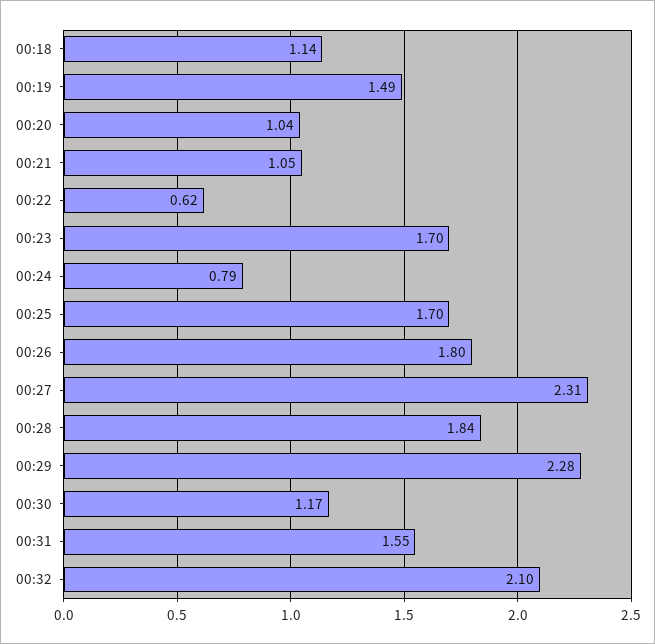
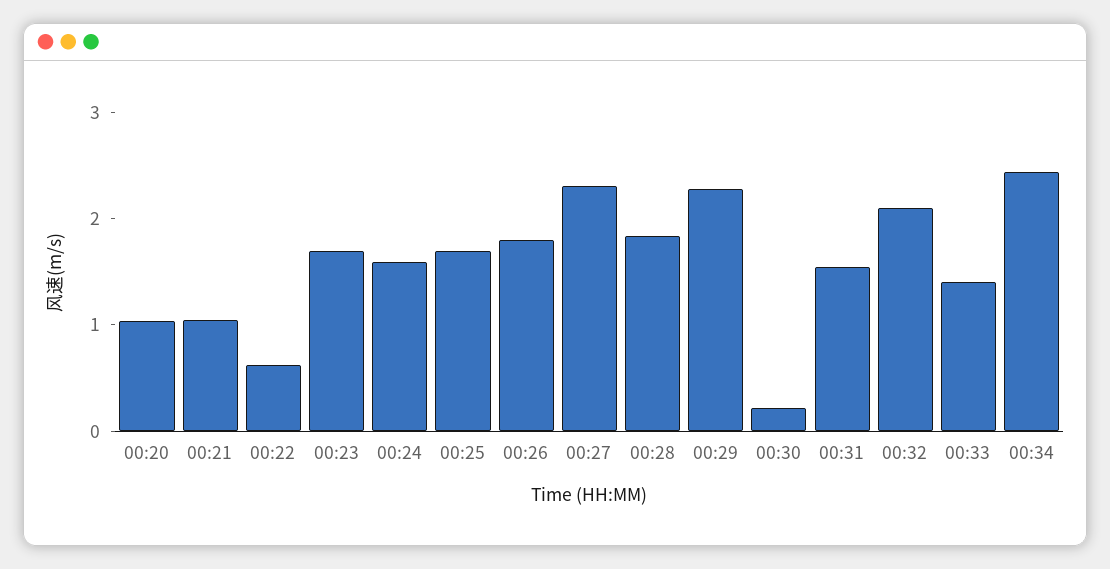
00:18: 1.14 -> none
00:19: 1.49 -> none
00:24: 0.79 -> 1.6
00:30: 1.17 -> 0.2
00:33: none -> 1.4
00:34: none -> 2.4

